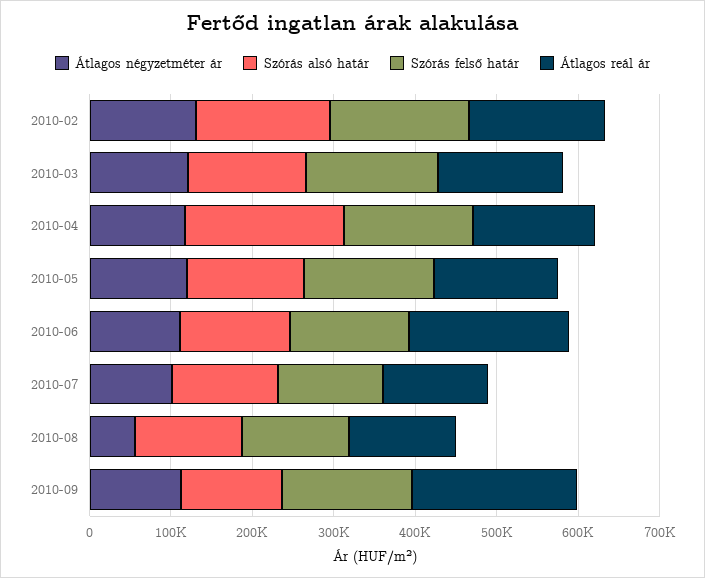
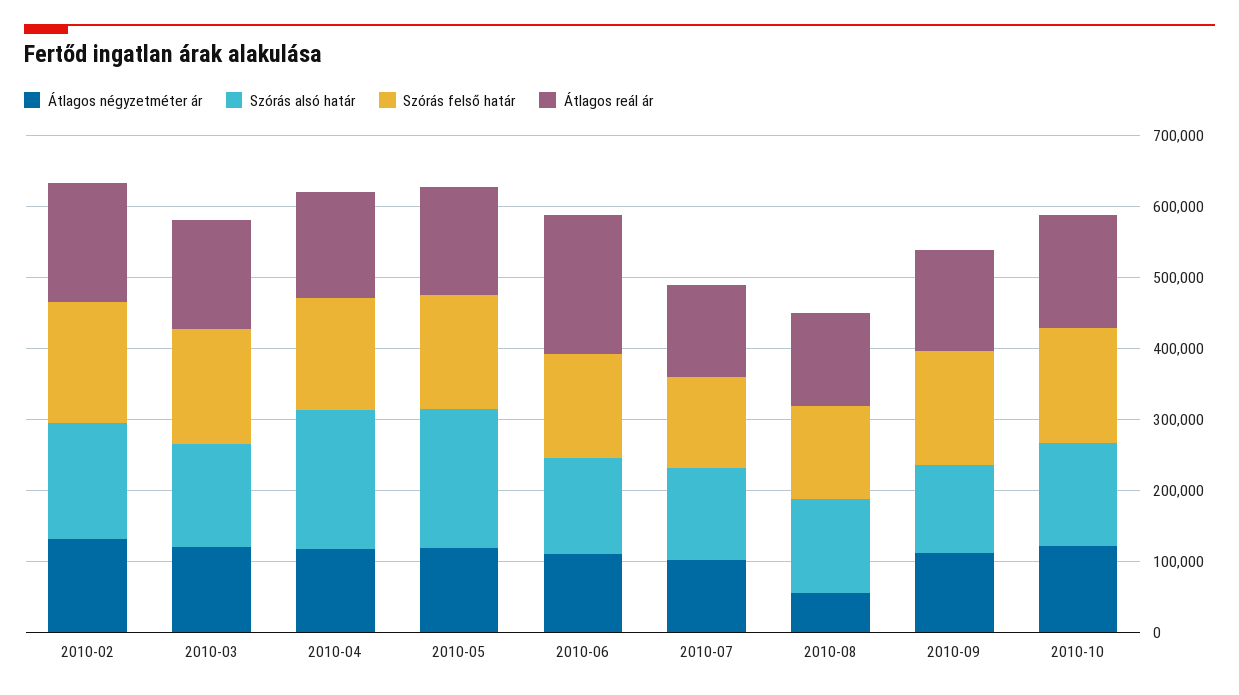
Szórás alsó határ, 2010-05: 140000 -> 200000
Átlagos reál ár, 2010-09: 200000 -> 140000
Átlagos négyzetméter ár, 2010-10: none -> 120000
Szórás alsó határ, 2010-10: none -> 140000
Szórás felső határ, 2010-10: none -> 160000
Átlagos reál ár, 2010-10: none -> 160000

